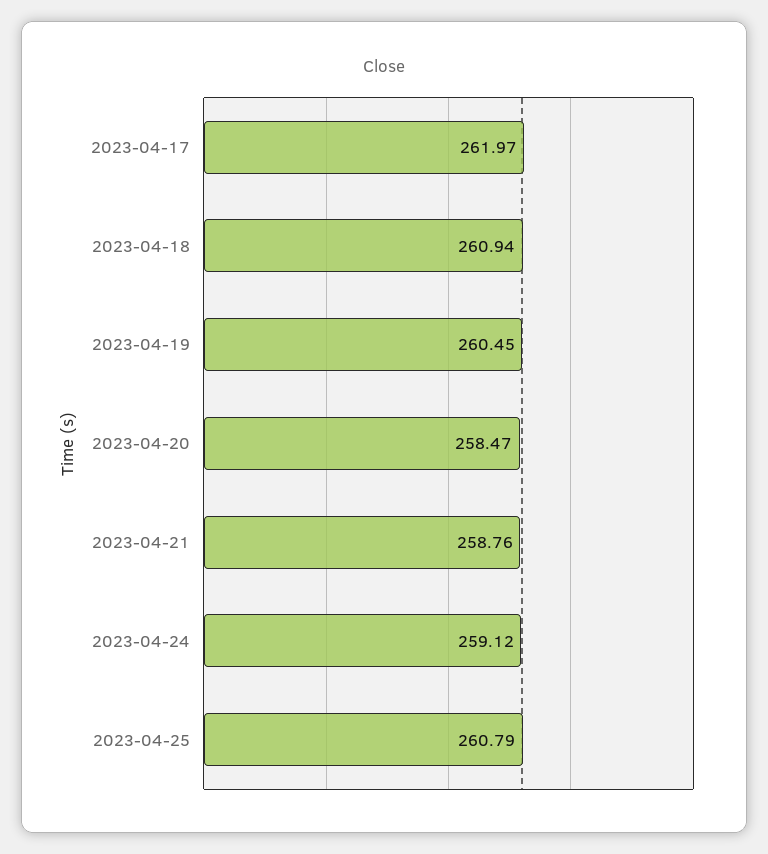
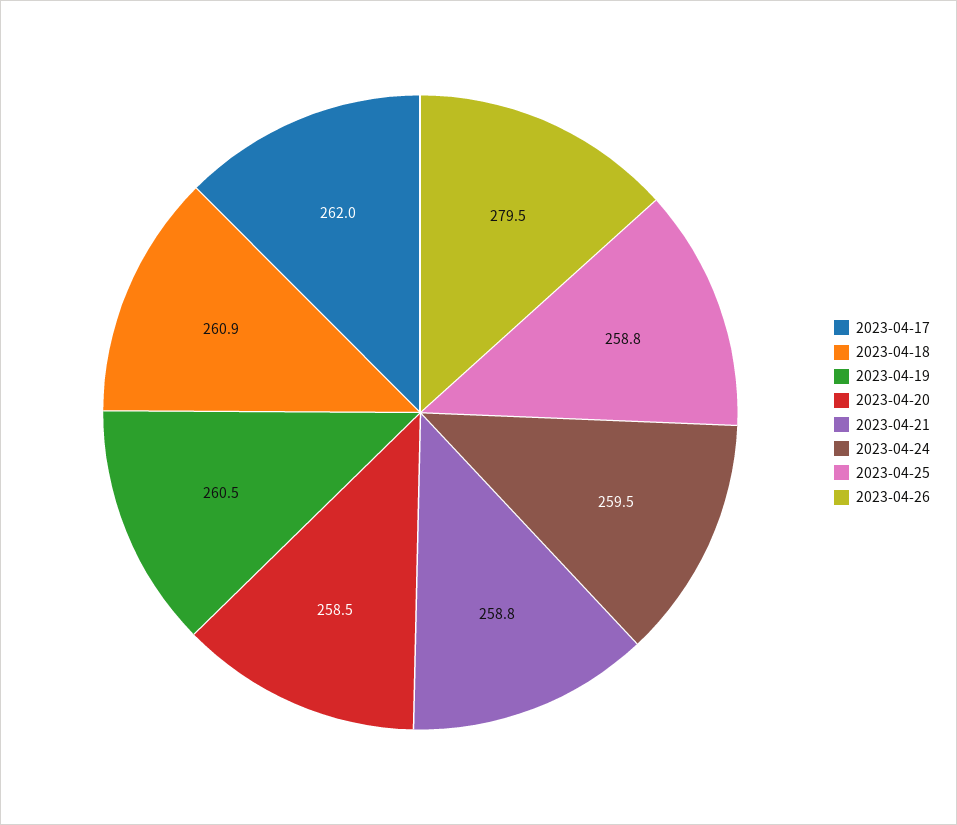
2023-04-24: 259.12 -> 259.5
2023-04-25: 260.79 -> 258.8
2023-04-26: none -> 279.5

